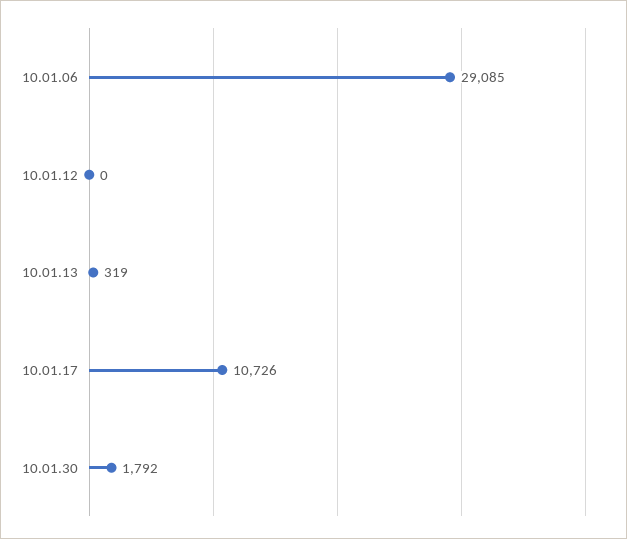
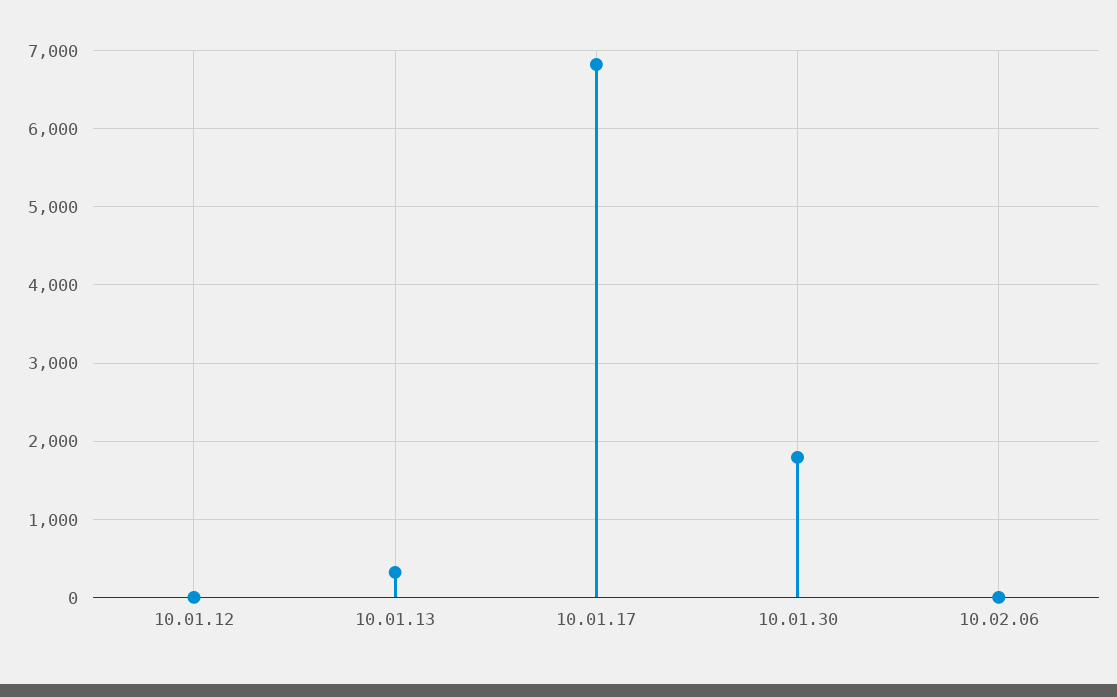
10.01.06: 29085 -> none
10.01.17: 10726 -> 6800
10.02.06: none -> 0

